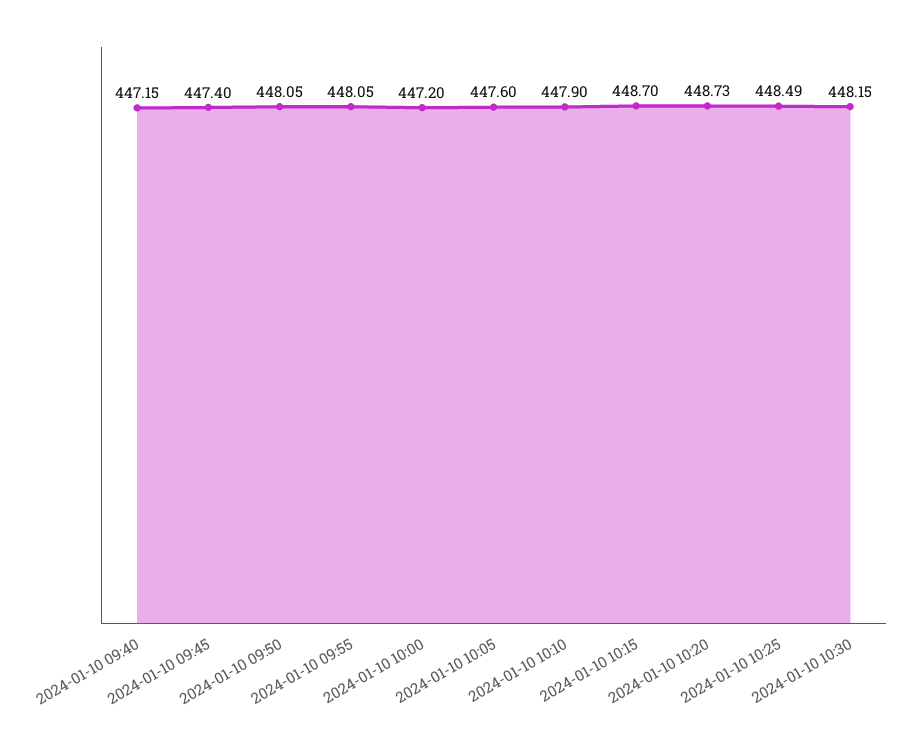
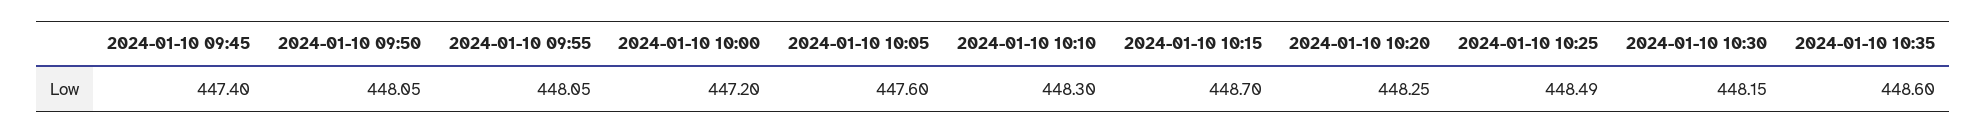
2024-01-10 09:40: 447.15 -> none
2024-01-10 10:10: 447.9 -> 448.3
2024-01-10 10:20: 448.73 -> 448.25
2024-01-10 10:35: none -> 448.6

